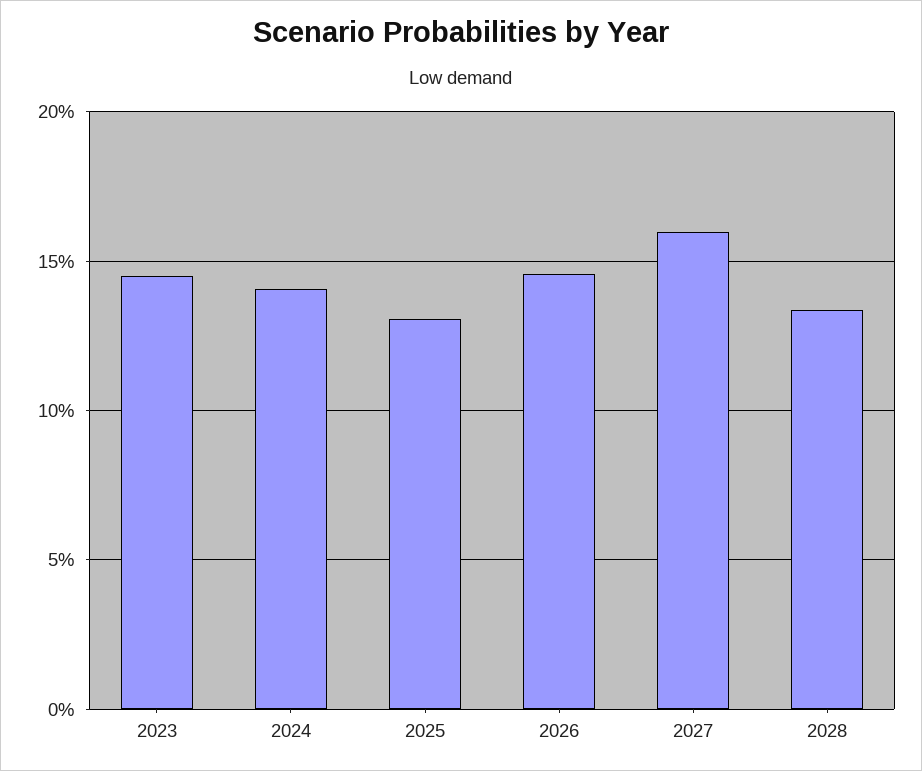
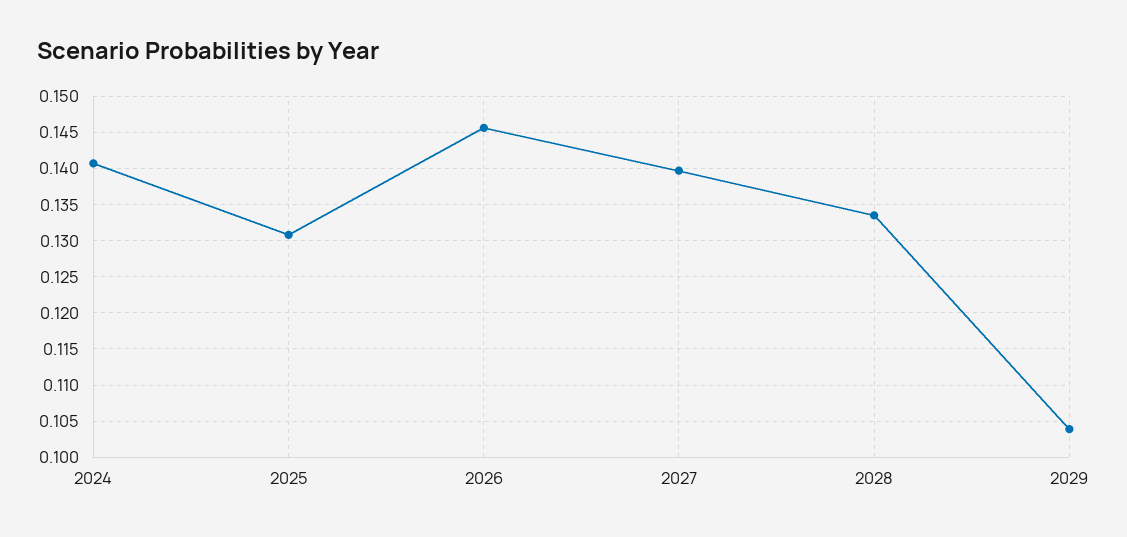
2023: 0.145 -> none
2027: 0.16 -> 0.14
2029: none -> 0.104

